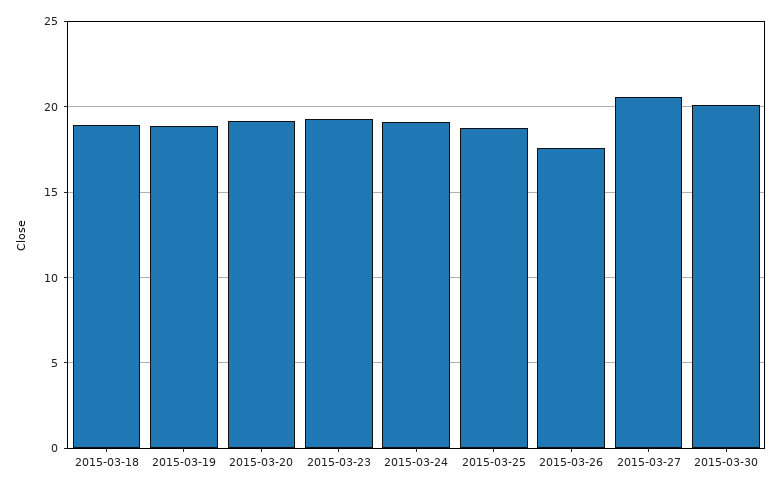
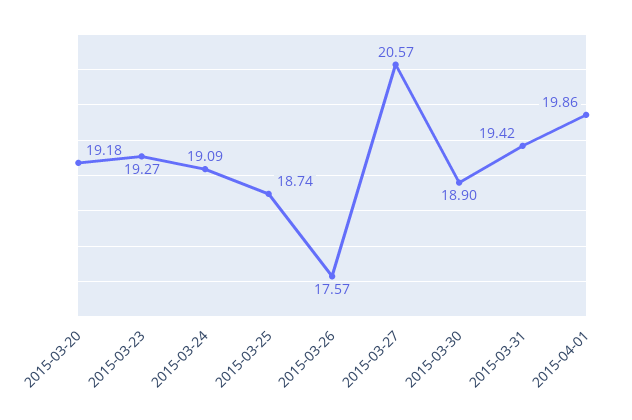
2015-03-18: 19 -> none
2015-03-19: 19 -> none
2015-03-30: 20 -> 18.9
2015-03-31: none -> 19.42
2015-04-01: none -> 19.86

